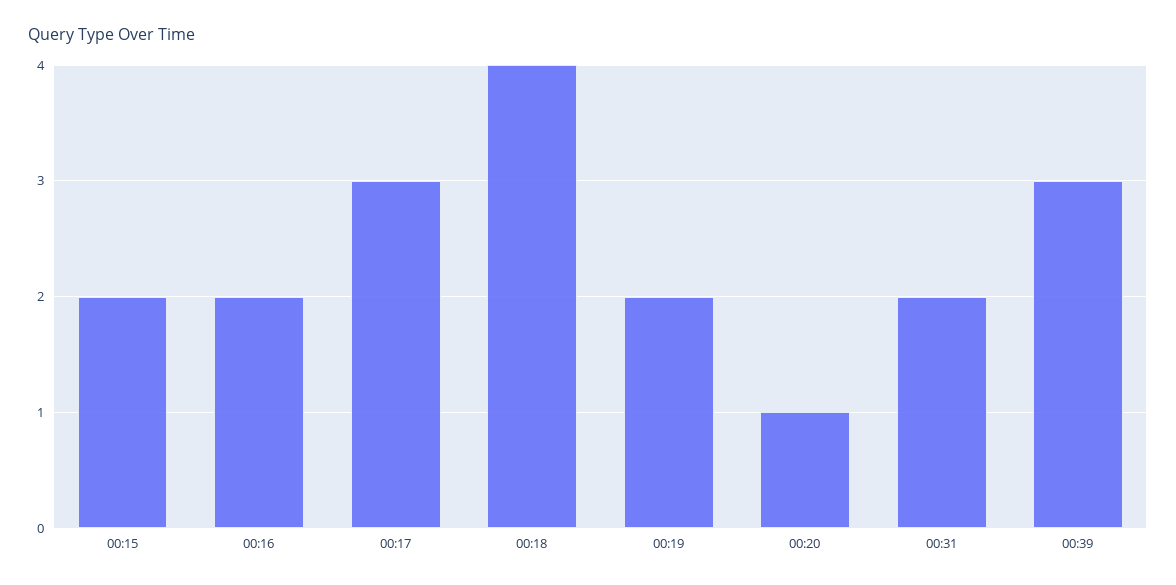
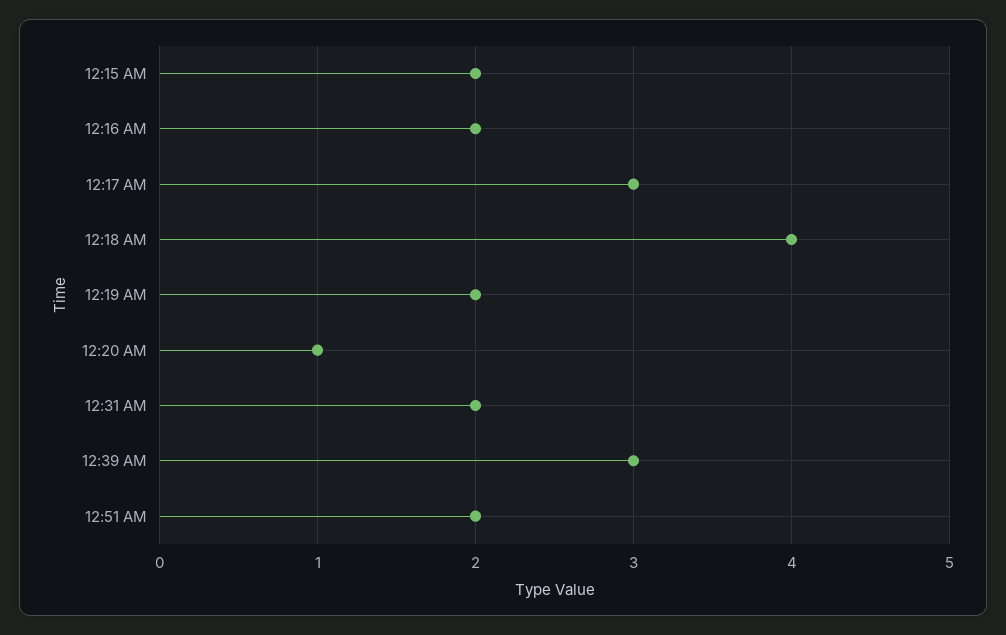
12:51 AM: none -> 2

